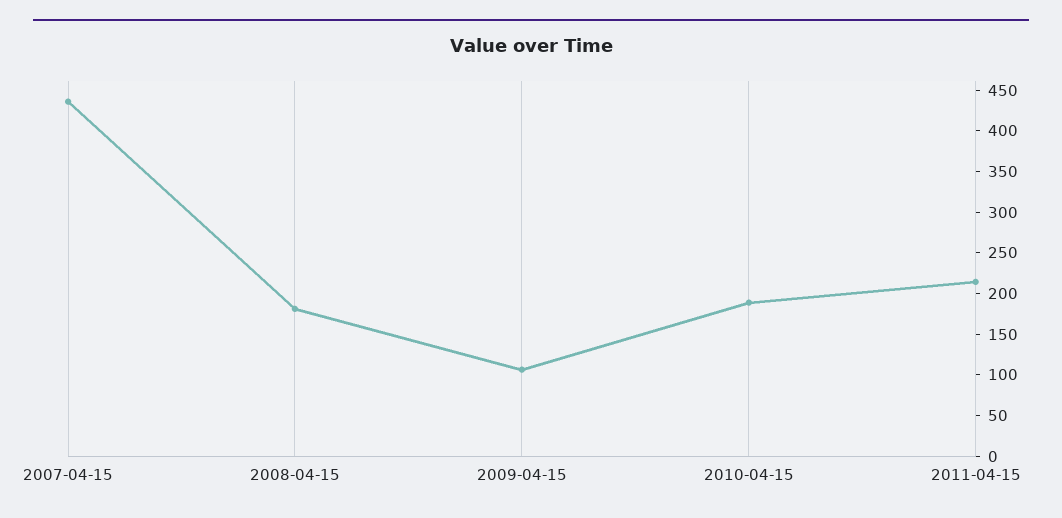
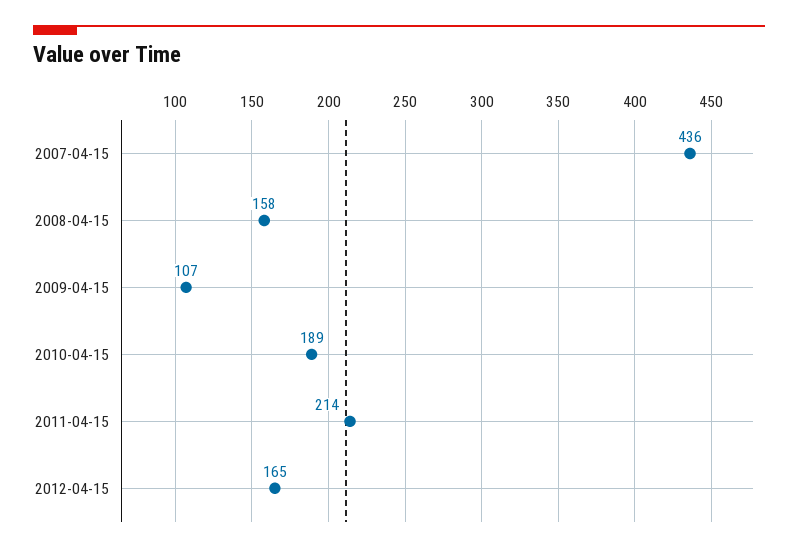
2008-04-15: 180 -> 158
2012-04-15: none -> 165

